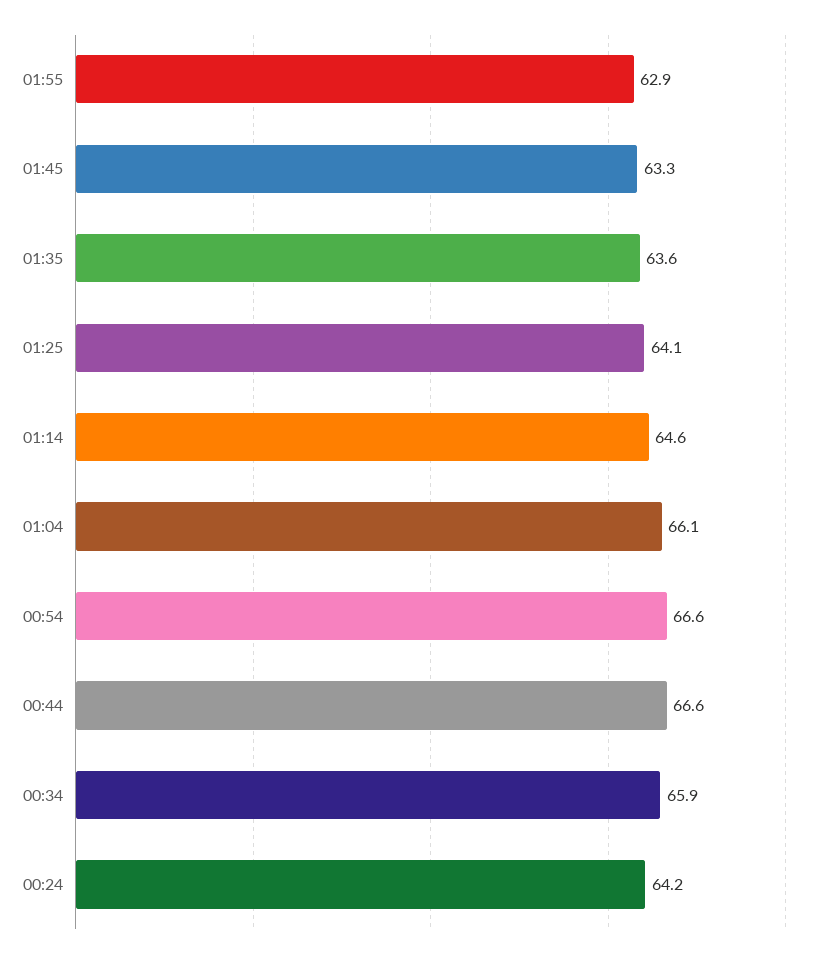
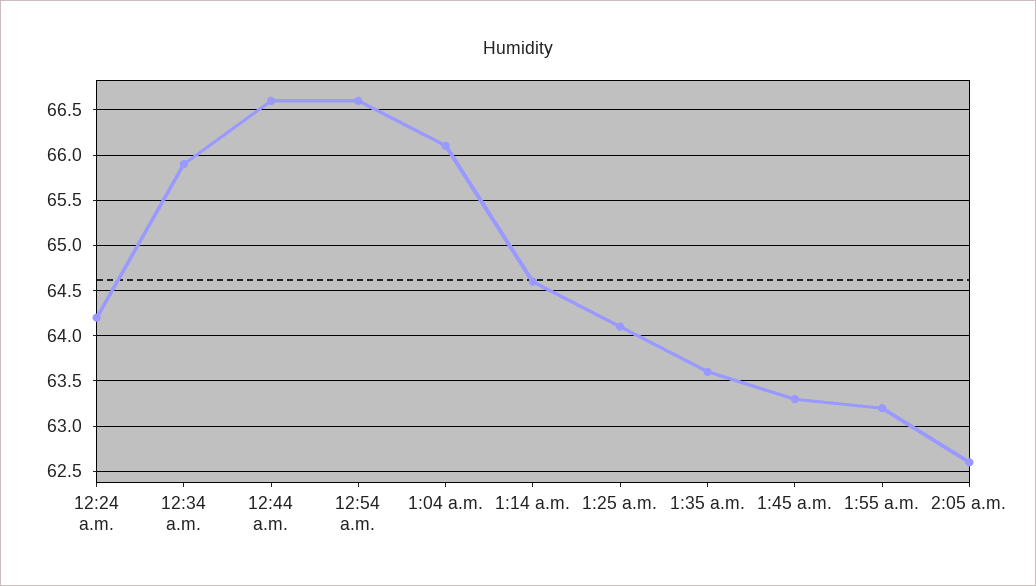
01:55: 62.9 -> 63.2
2:05 a.m.: none -> 62.6

